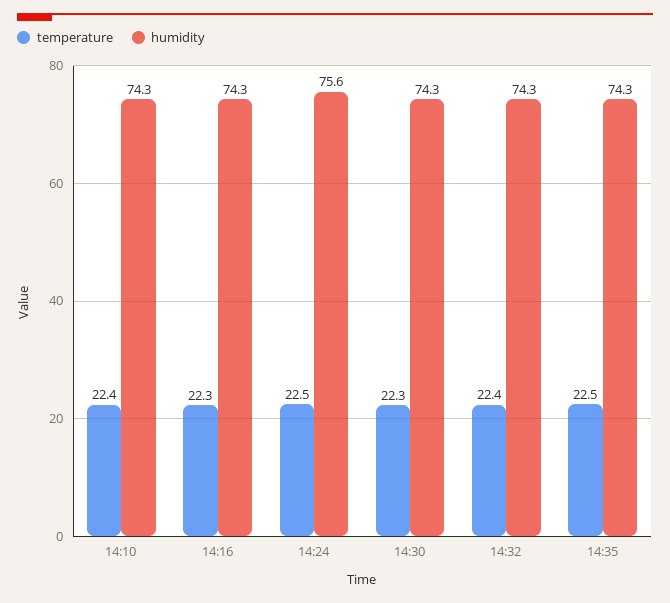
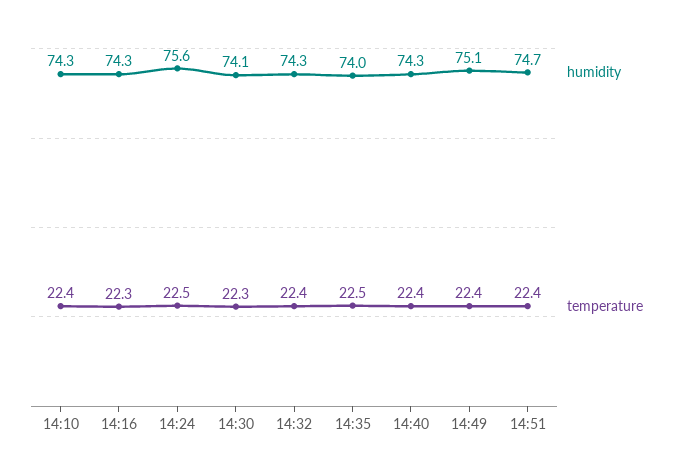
humidity, 14:30: 74.3 -> 74.1
humidity, 14:35: 74.3 -> 74
humidity, 14:40: none -> 74.3
temperature, 14:40: none -> 22.4
humidity, 14:49: none -> 75.1
temperature, 14:49: none -> 22.4
humidity, 14:51: none -> 74.7
temperature, 14:51: none -> 22.4

